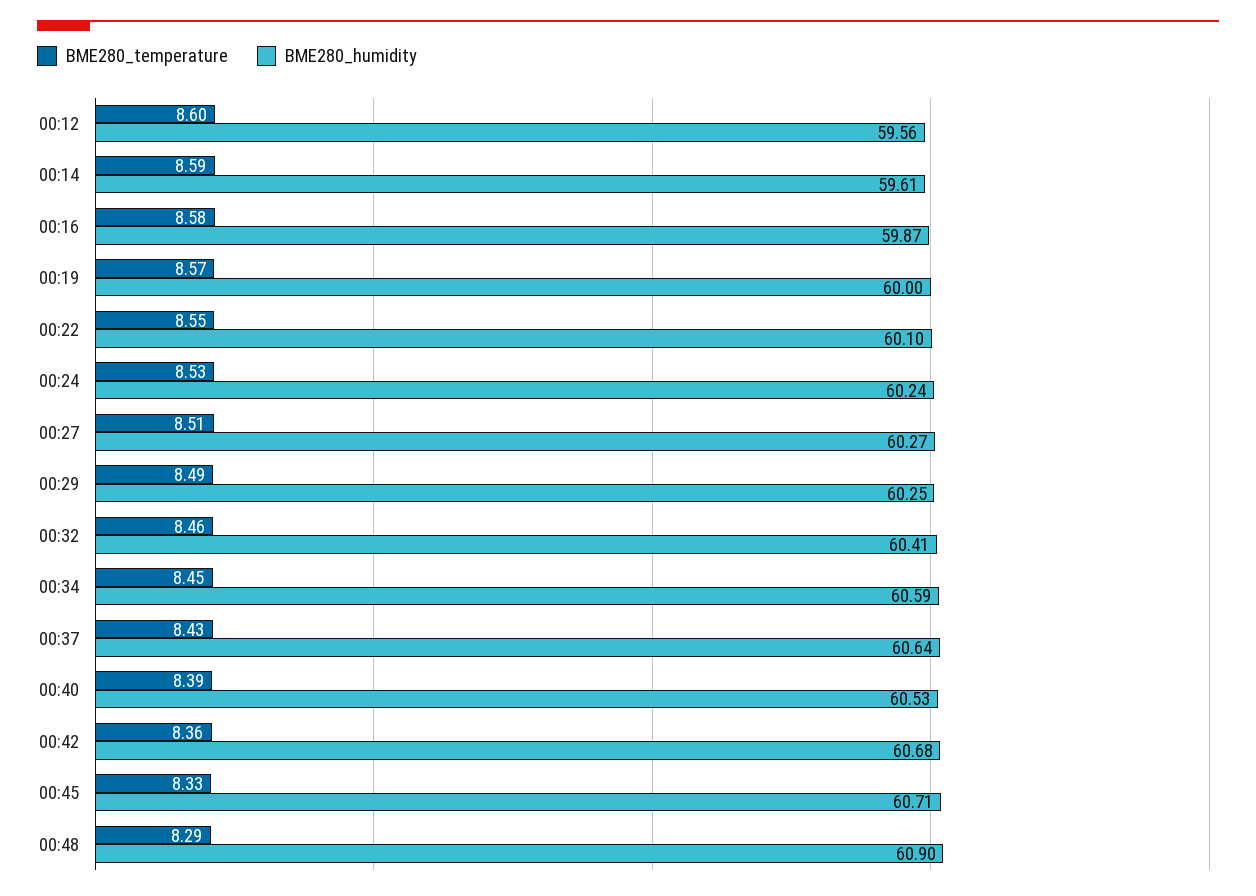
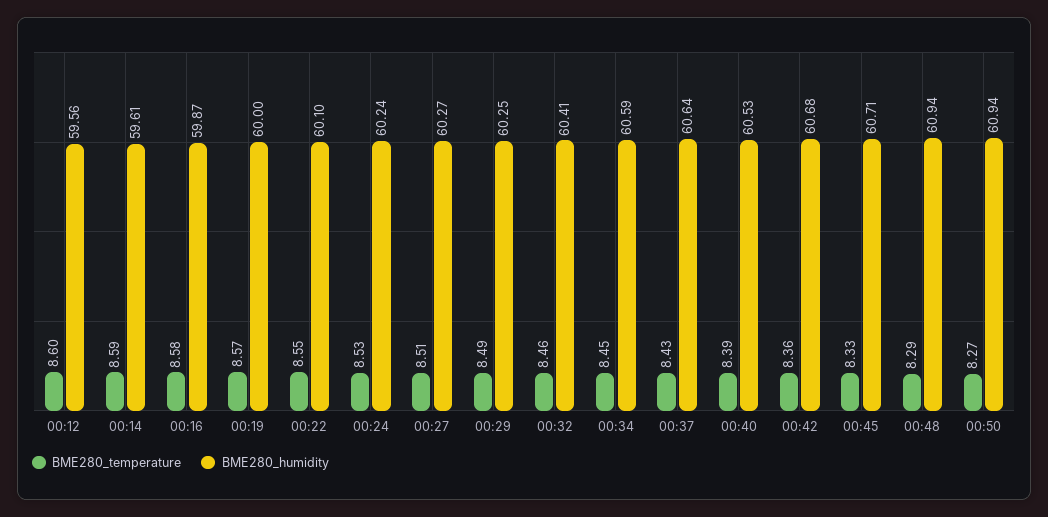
BME280_humidity, 00:48: 60.9 -> 60.94
BME280_temperature, 00:50: none -> 8.27
BME280_humidity, 00:50: none -> 60.94

